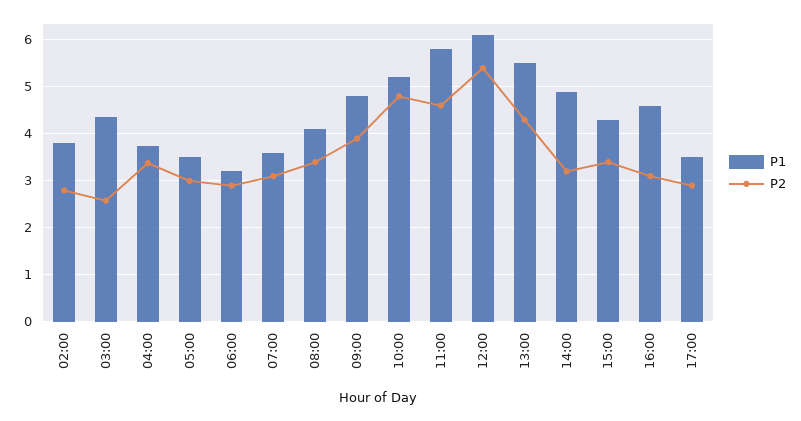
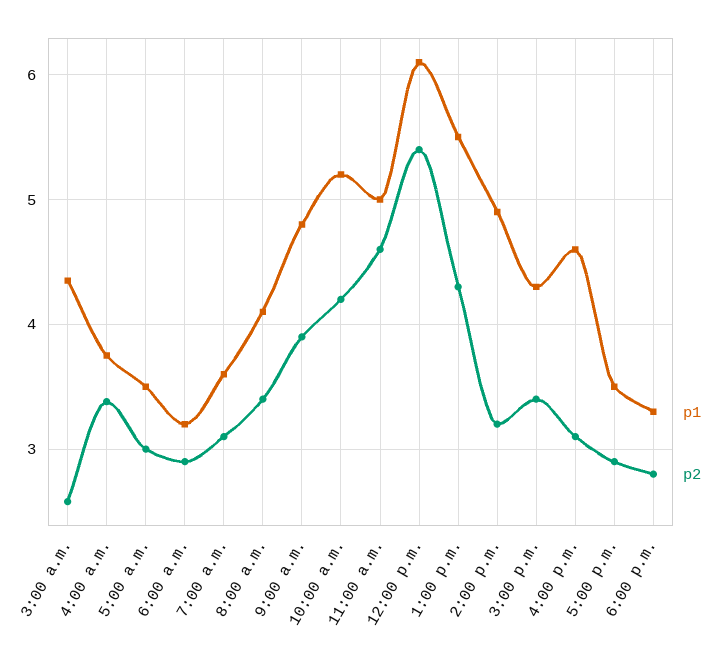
P1, 02:00: 3.8 -> none
P2, 02:00: 2.8 -> none
P2, 10:00: 4.8 -> 4.2
P1, 11:00: 5.8 -> 5
P1, 6:00 p.m.: none -> 3.3
P2, 6:00 p.m.: none -> 2.8

